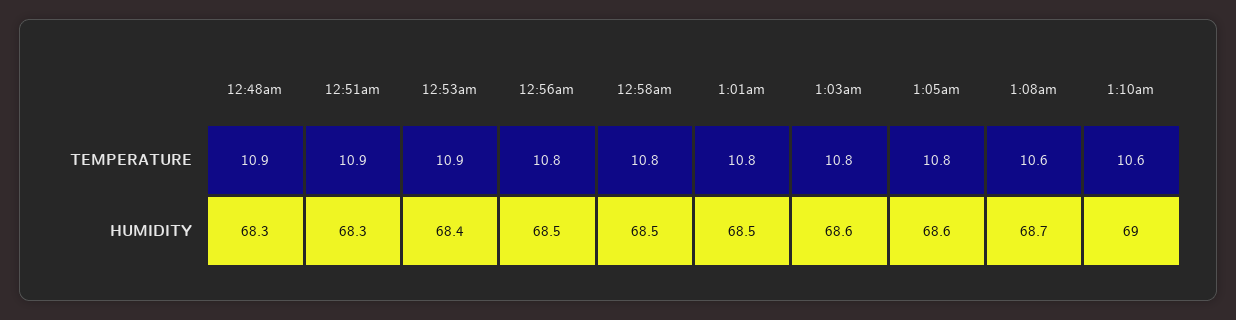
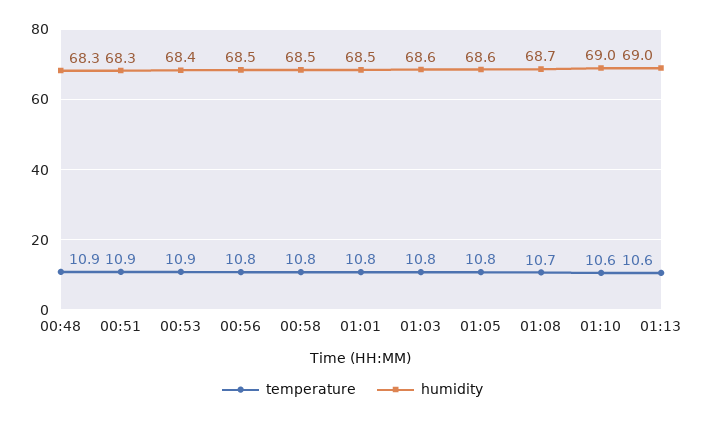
TEMPERATURE, 1:08am: 10.6 -> 10.7
TEMPERATURE, 01:13: none -> 10.6
HUMIDITY, 01:13: none -> 69

